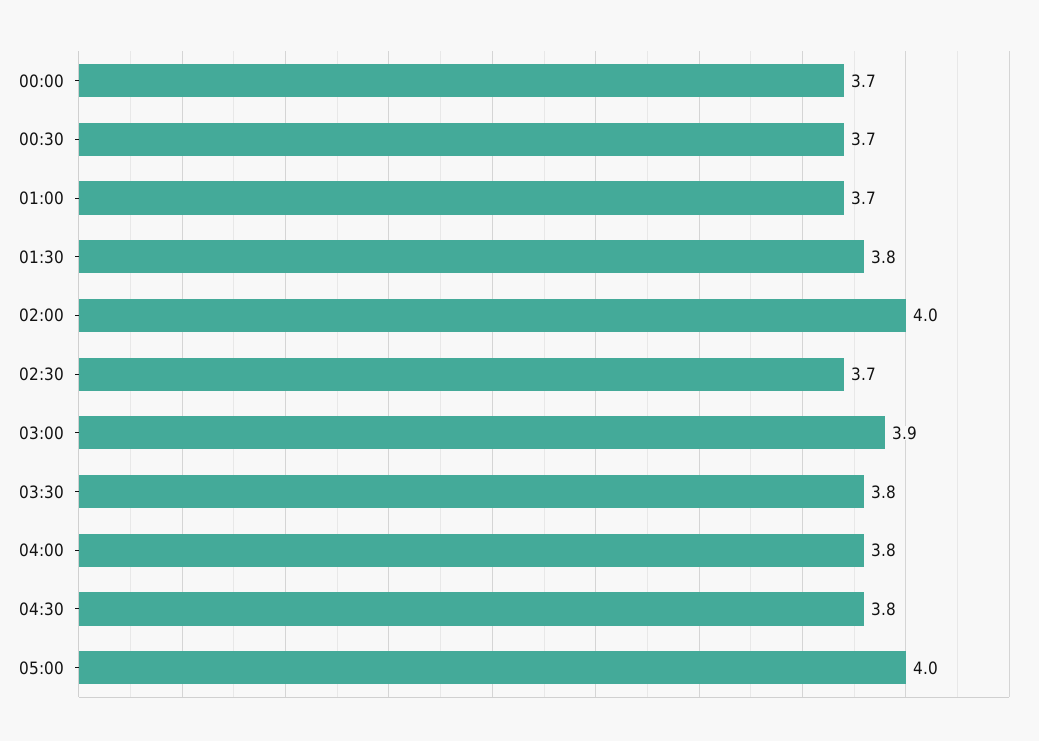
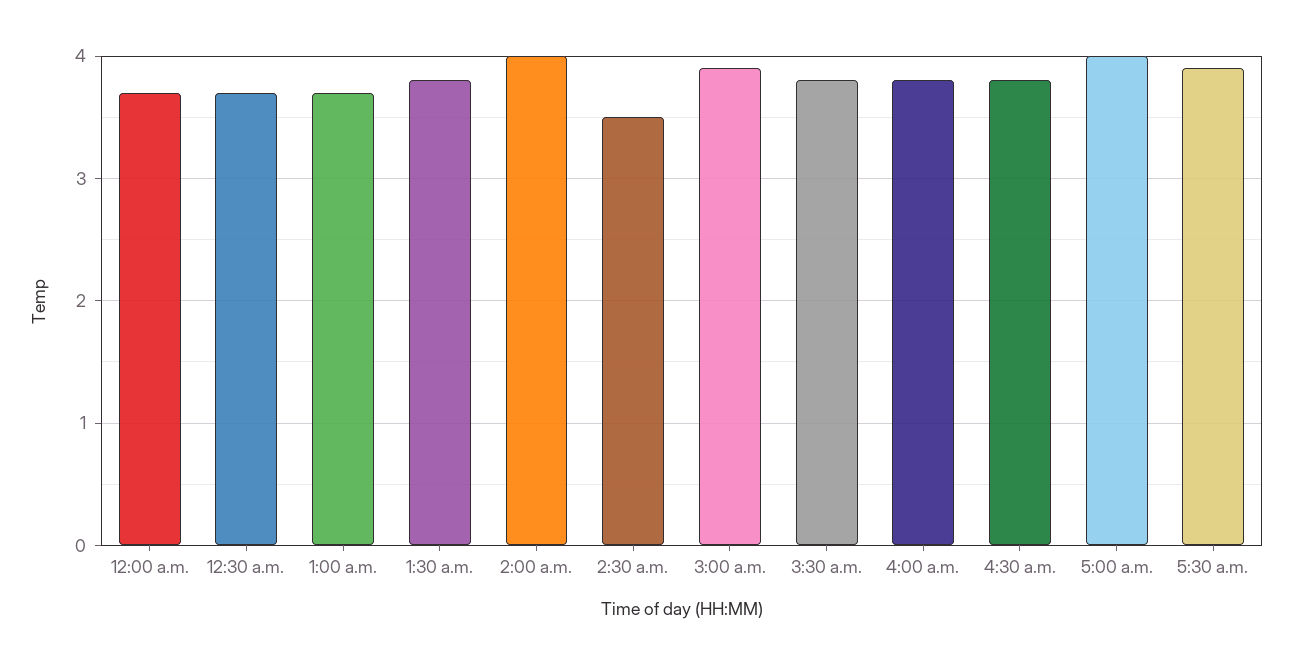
02:30: 3.7 -> 3.5
5:30 a.m.: none -> 3.9

